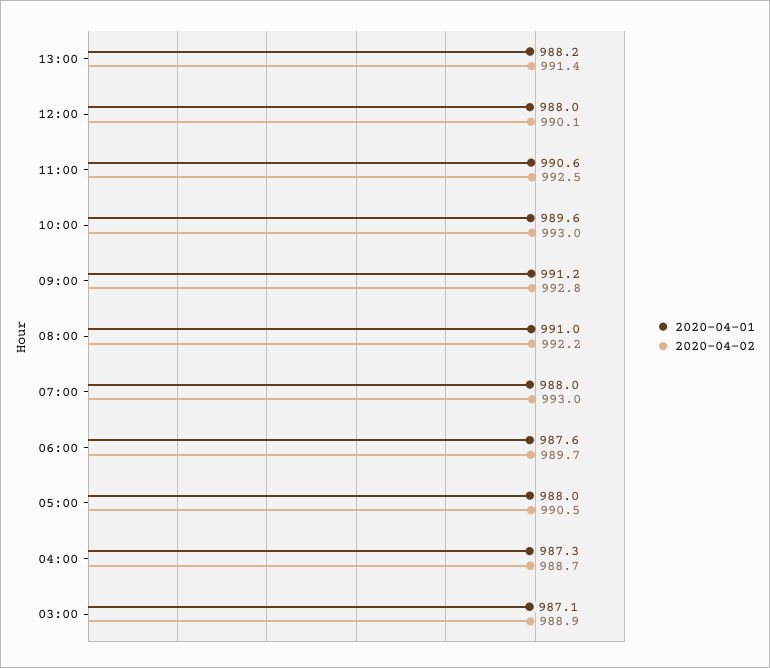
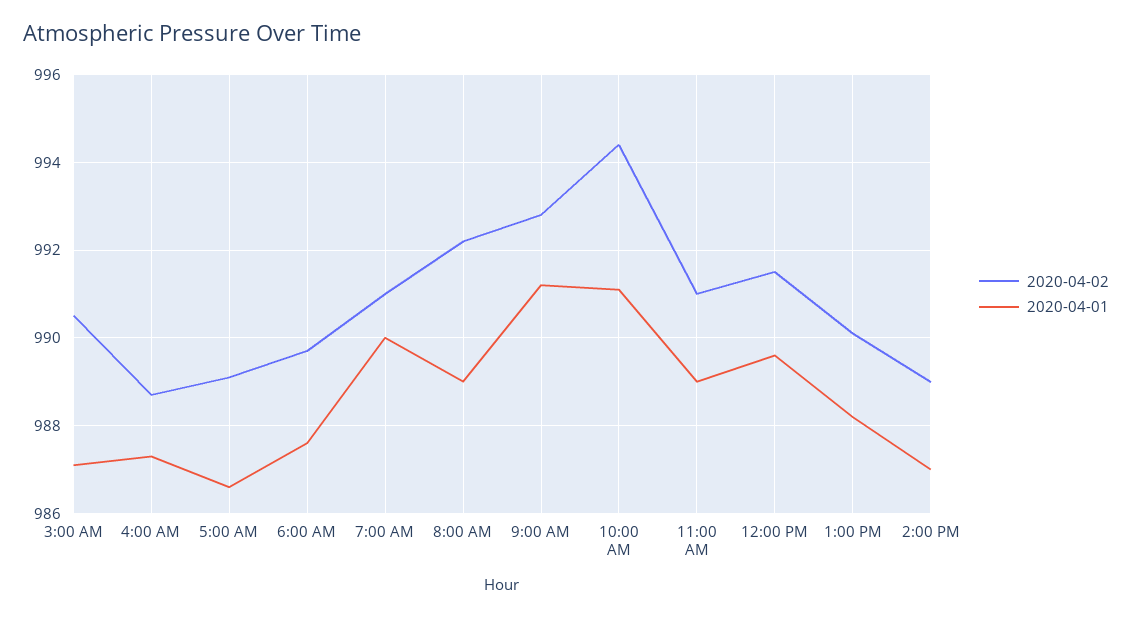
2020-04-02, 13:00: 991.4 -> 990
2020-04-01, 12:00: 988 -> 989.5
2020-04-02, 12:00: 990.1 -> 991.5
2020-04-01, 11:00: 990.6 -> 989
2020-04-02, 11:00: 992.5 -> 991
2020-04-01, 10:00: 989.6 -> 991
2020-04-02, 10:00: 993 -> 994.5
2020-04-01, 08:00: 991 -> 989
2020-04-01, 07:00: 988 -> 990
2020-04-02, 07:00: 993 -> 991
2020-04-01, 05:00: 988 -> 986.5
2020-04-02, 05:00: 990.5 -> 989
2020-04-02, 03:00: 988.9 -> 990.5
2020-04-02, 2:00 PM: none -> 989
2020-04-01, 2:00 PM: none -> 987

